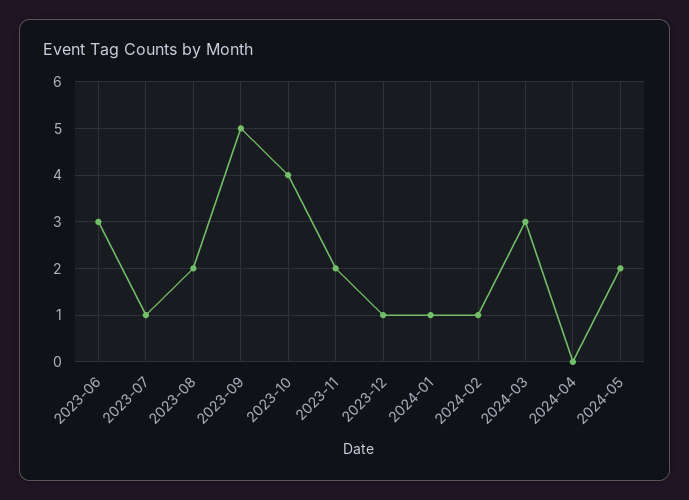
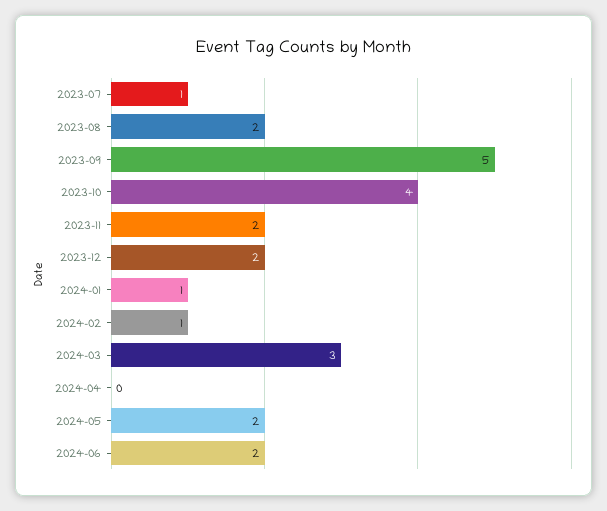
2023-06: 3 -> none
2023-12: 1 -> 2
2024-06: none -> 2

